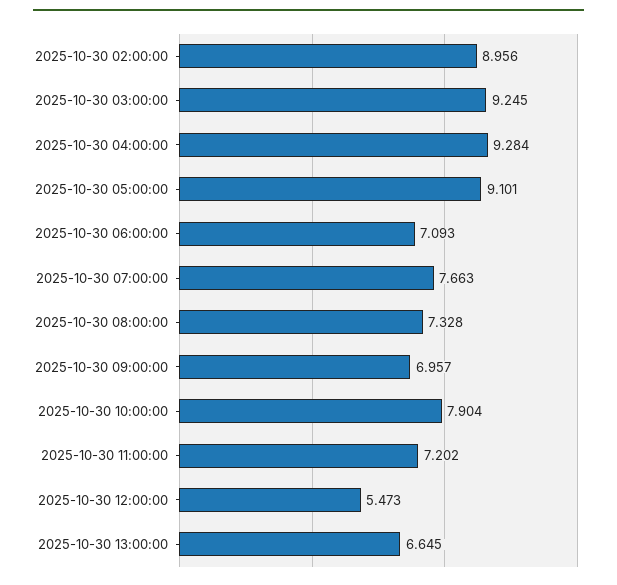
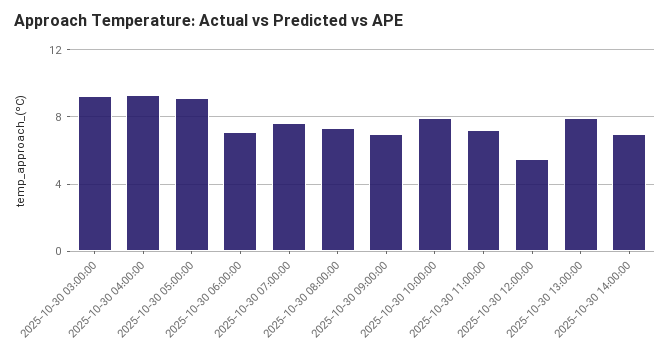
2025-10-30 02:00:00: 8.956 -> none
2025-10-30 13:00:00: 6.645 -> 8
2025-10-30 14:00:00: none -> 7

